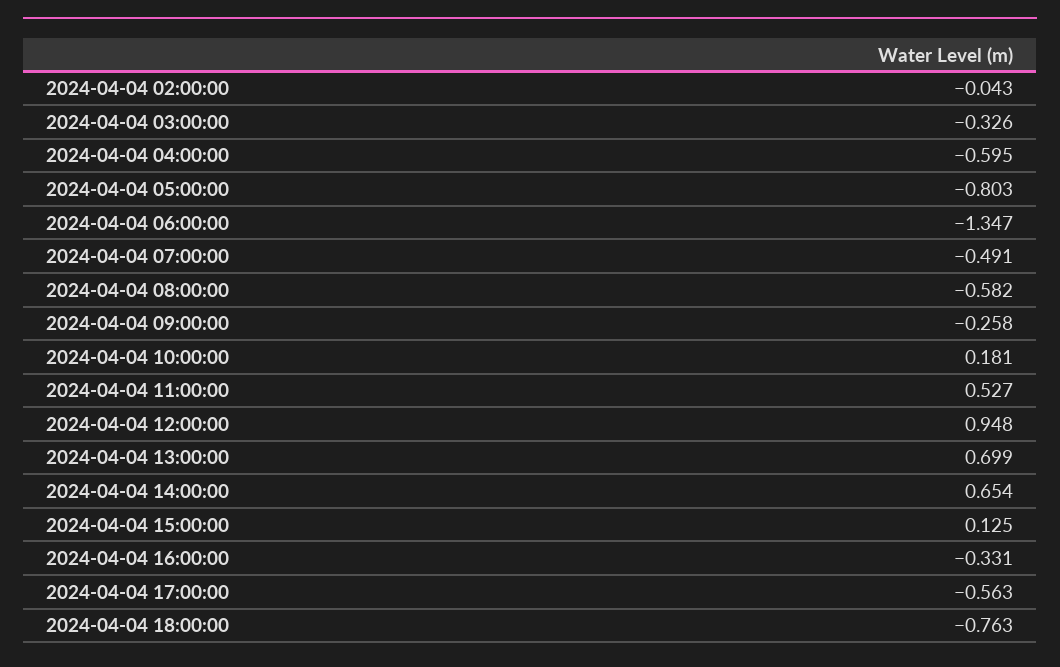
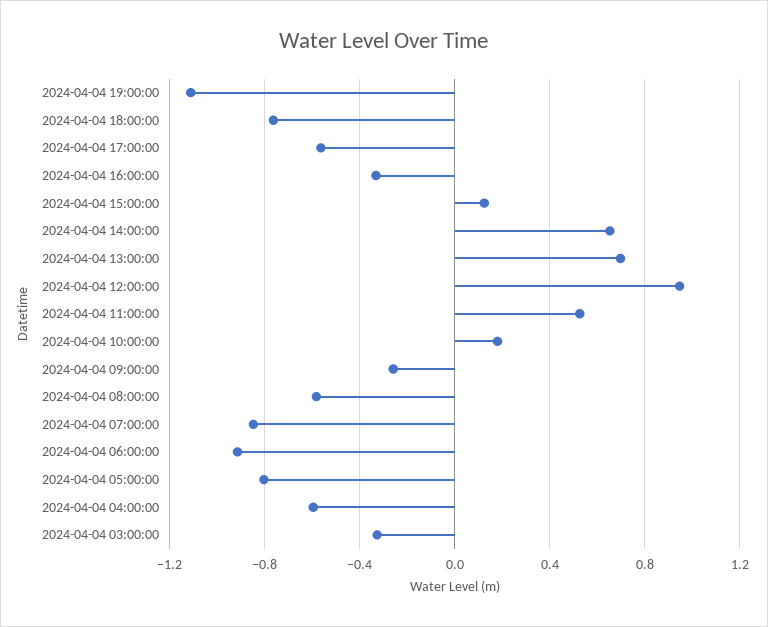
2024-04-04 02:00:00: -0.043 -> none
2024-04-04 06:00:00: -1.347 -> -0.9
2024-04-04 07:00:00: -0.491 -> -0.85
2024-04-04 19:00:00: none -> -1.1

